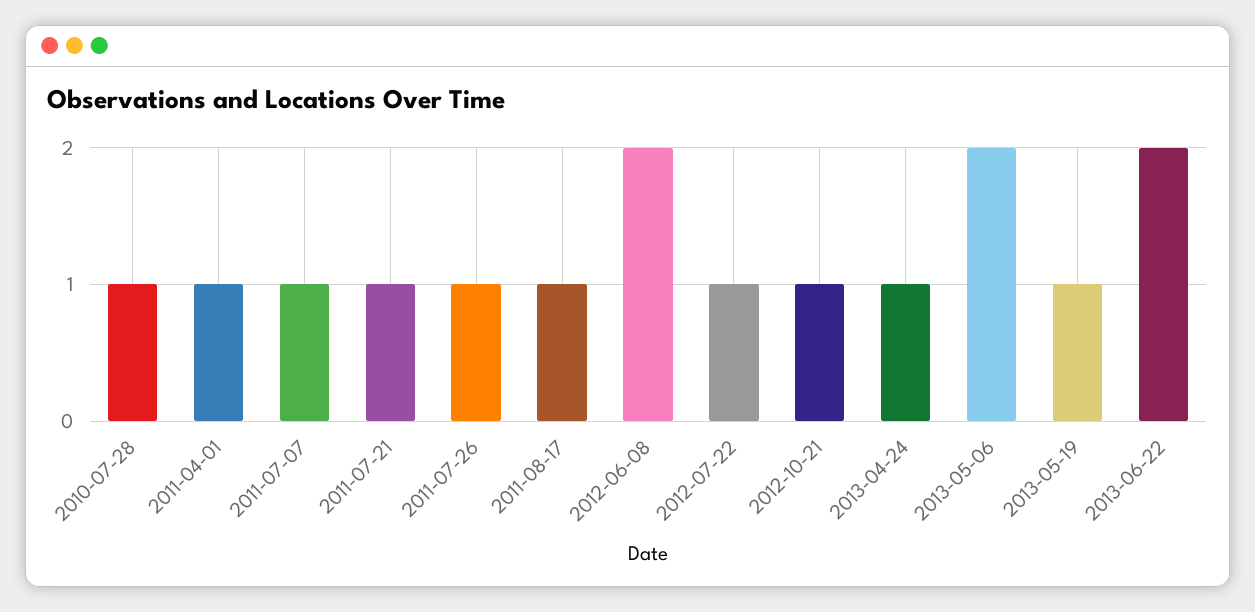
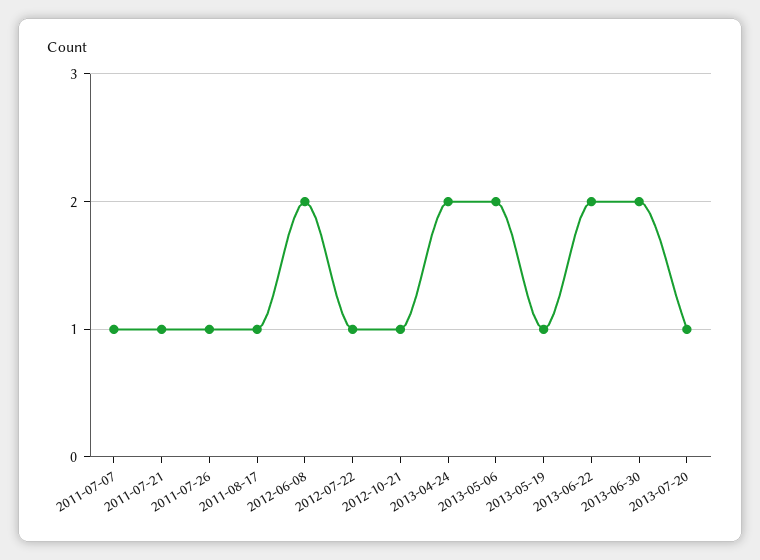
2010-07-28: 1 -> none
2011-04-01: 1 -> none
2013-04-24: 1 -> 2
2013-06-30: none -> 2
2013-07-20: none -> 1

